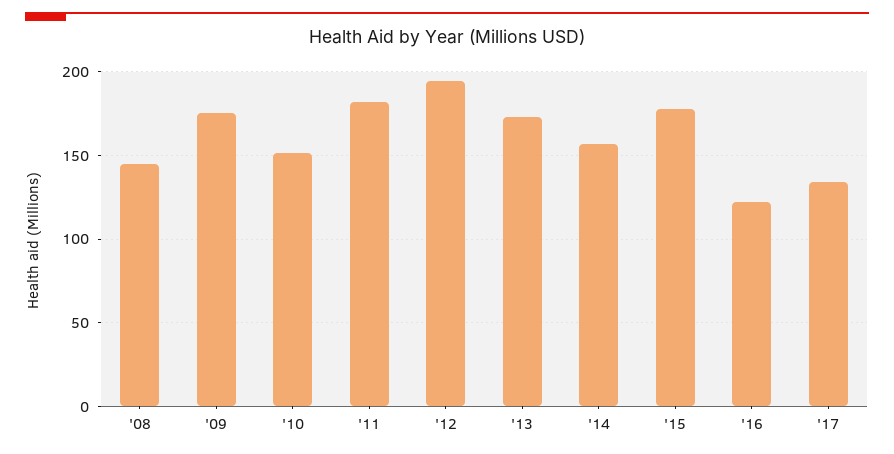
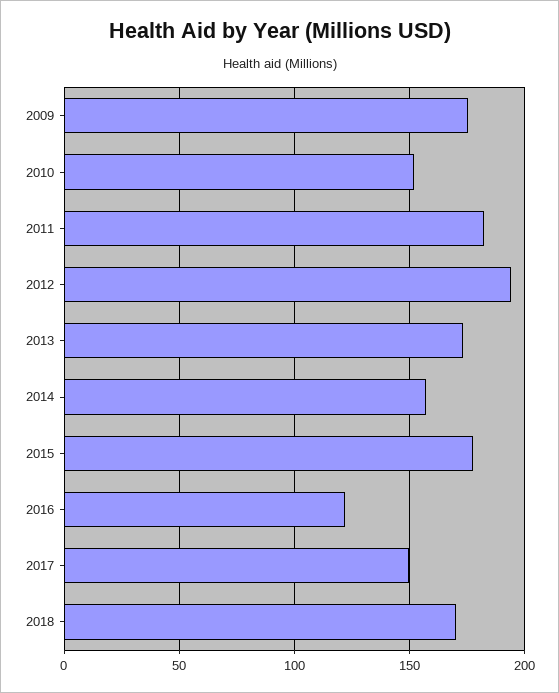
'08: 145 -> none
'17: 135 -> 150
2018: none -> 170

